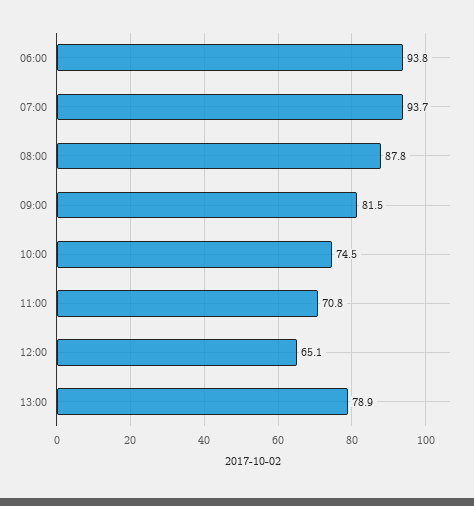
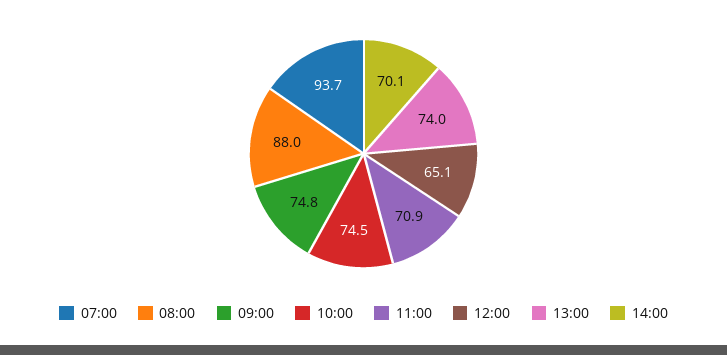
06:00: 93.8 -> none
08:00: 87.8 -> 88
09:00: 81.5 -> 74.8
11:00: 70.8 -> 70.9
13:00: 78.9 -> 74
14:00: none -> 70.1

